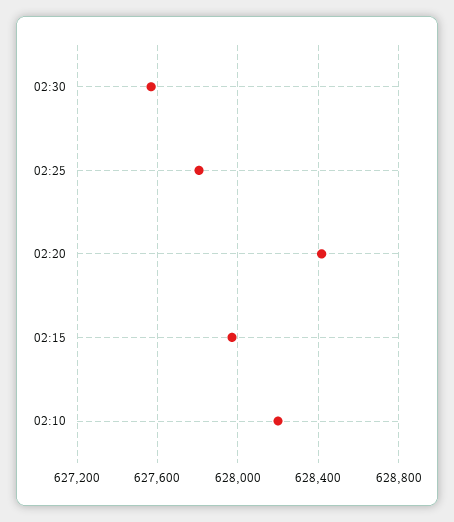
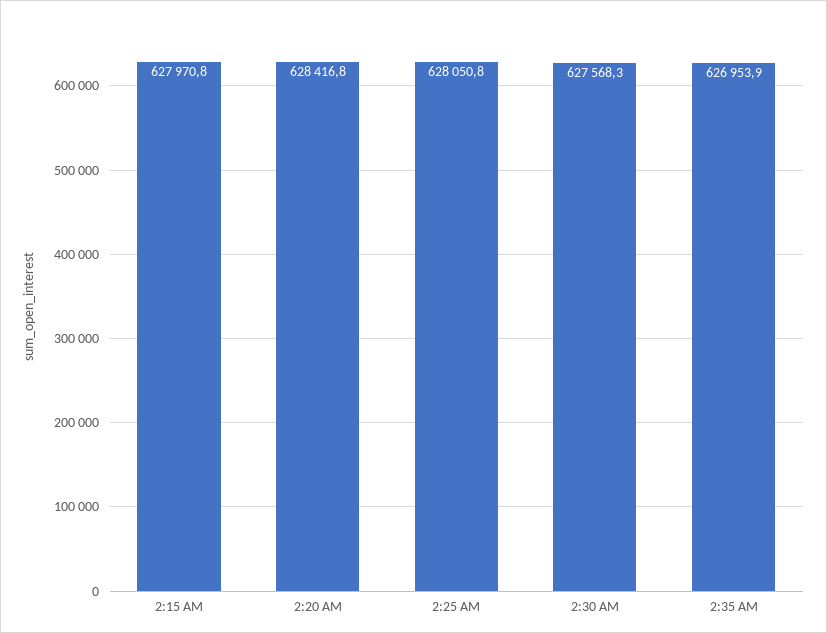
02:25: 627800 -> 628050.8
02:10: 628200 -> none
2:35 AM: none -> 626953.9

